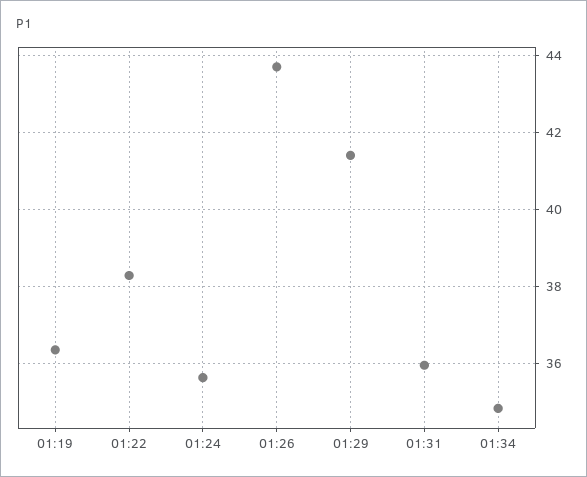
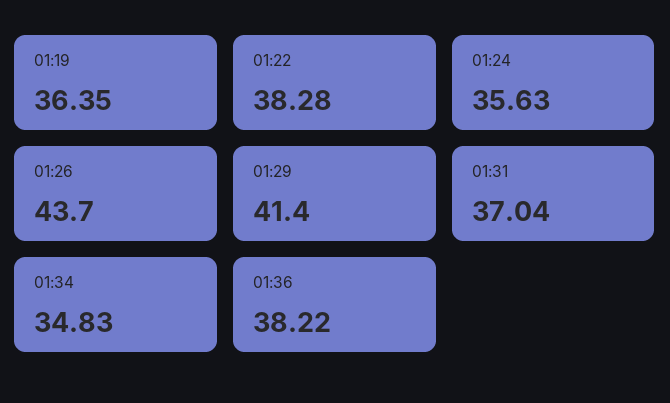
01:31: 36 -> 37.04
01:36: none -> 38.22

